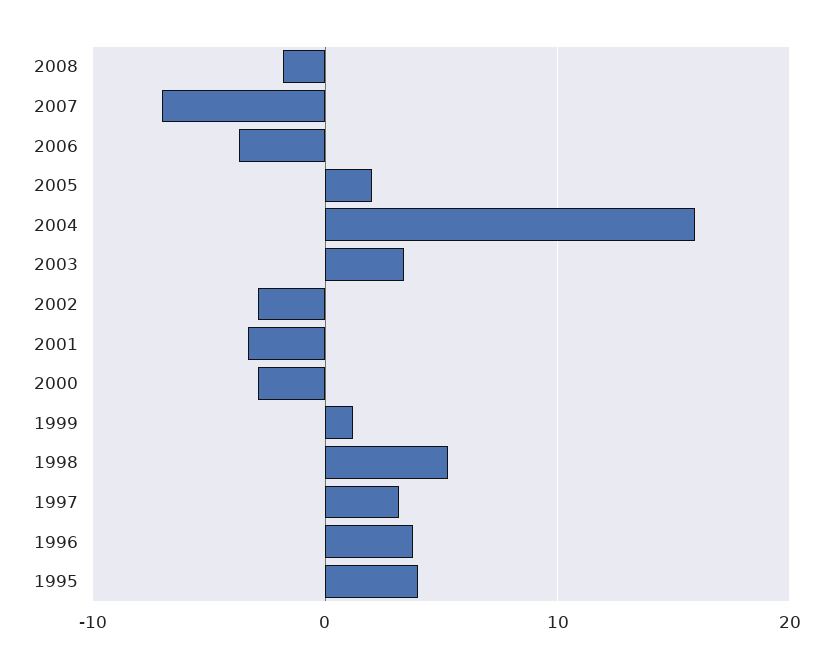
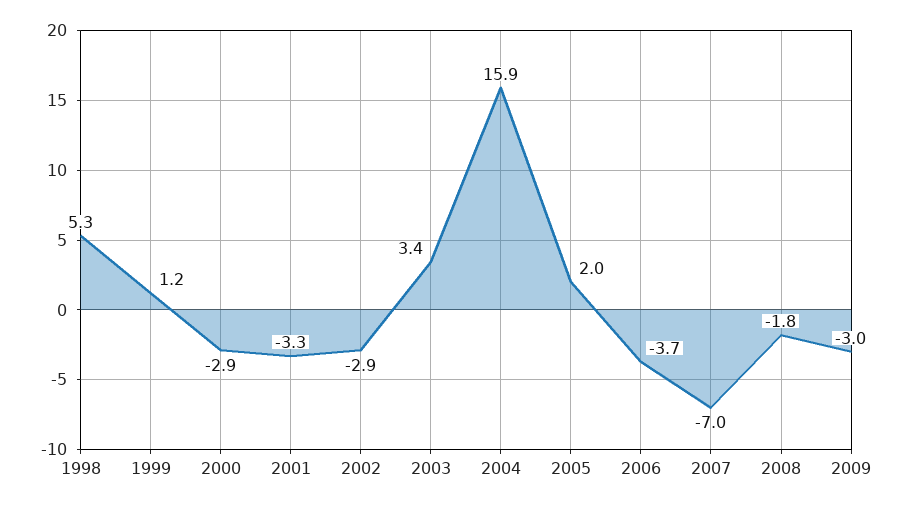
1997: 3 -> none
1996: 4 -> none
1995: 4 -> none
2009: none -> -3

